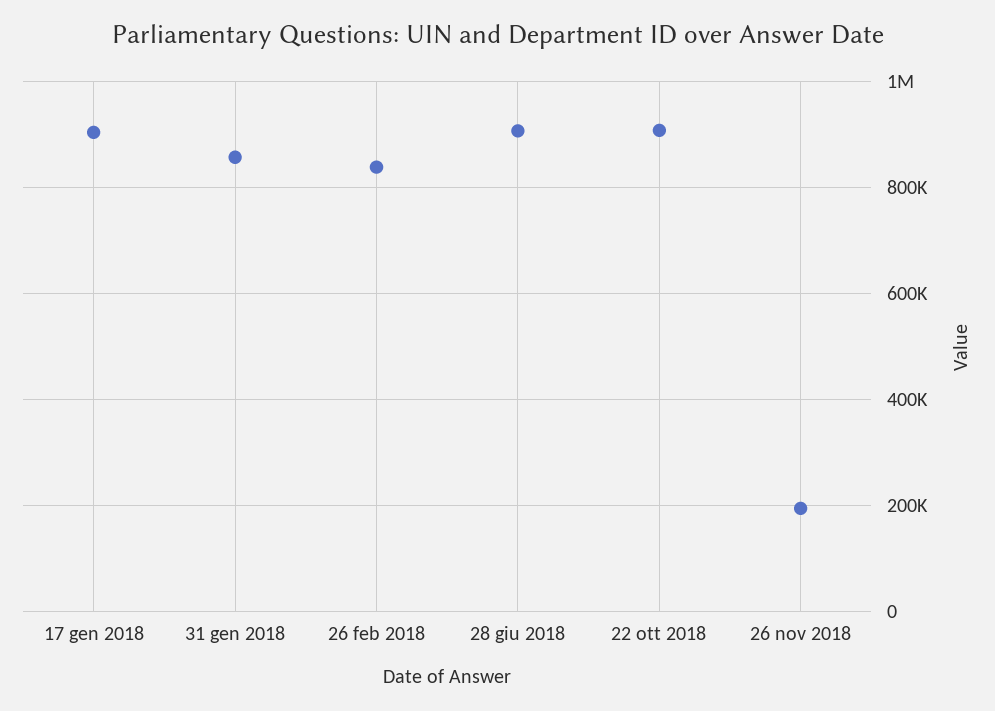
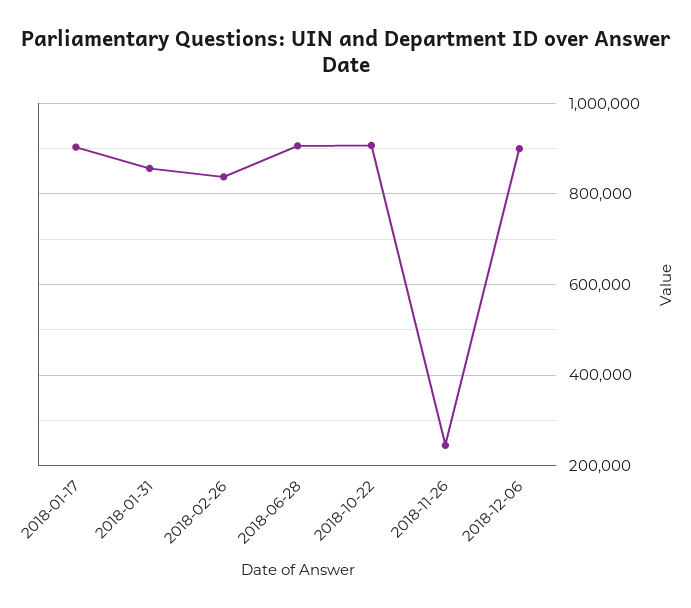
26 nov 2018: 200000 -> 240000
2018-12-06: none -> 900000

